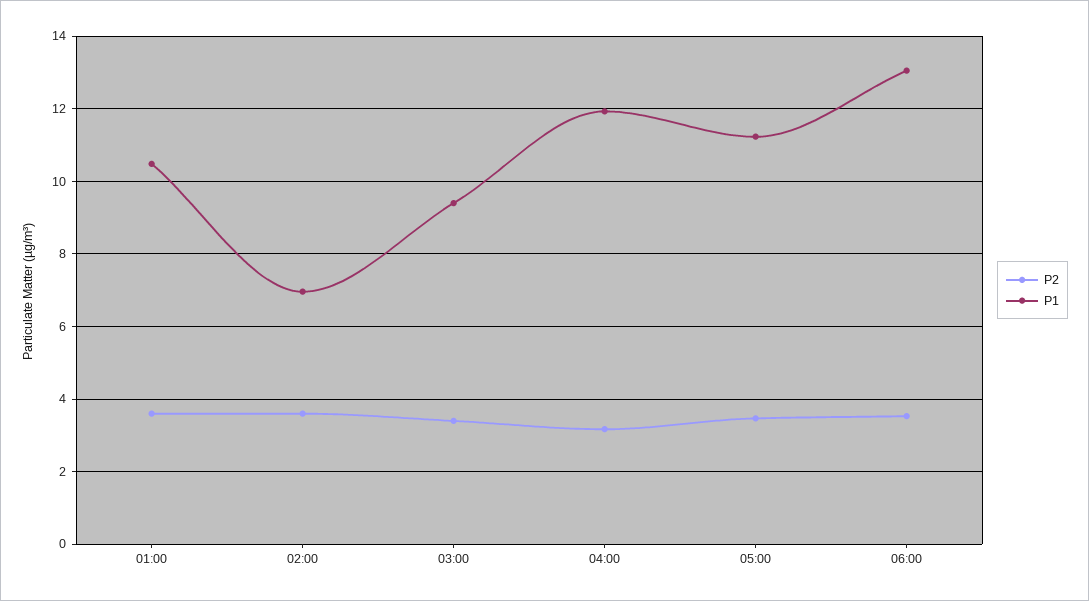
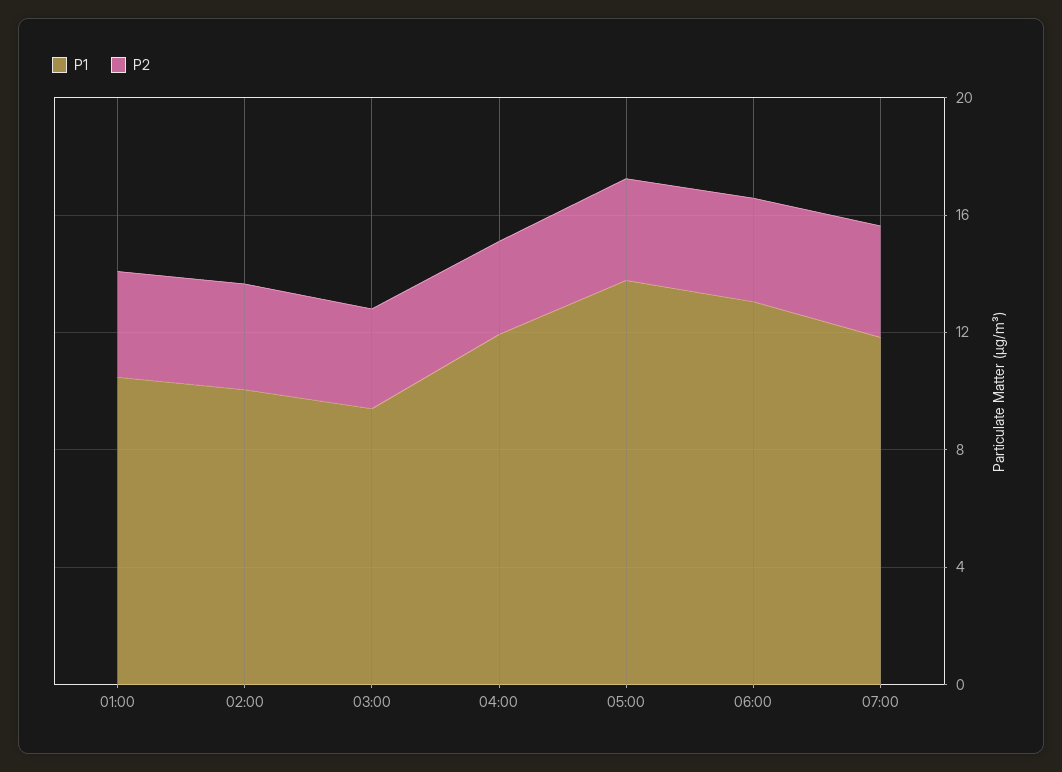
P1, 02:00: 7 -> 10
P1, 05:00: 11.2 -> 14
P1, 07:00: none -> 12
P2, 07:00: none -> 4

